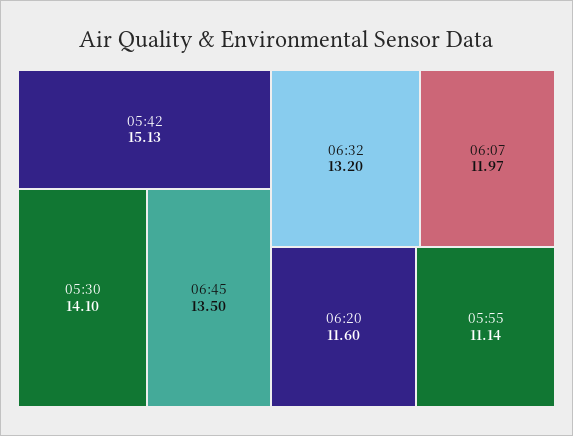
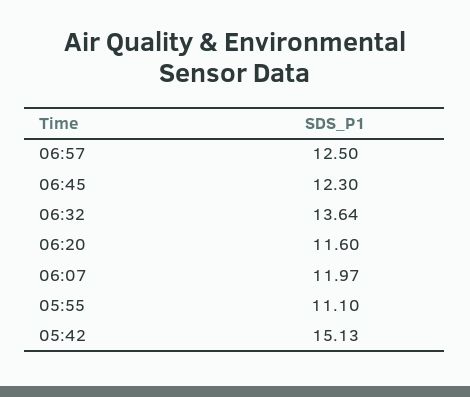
05:30: 14.1 -> none
06:45: 13.5 -> 12.3
06:32: 13.2 -> 13.64
05:55: 11.14 -> 11.1
06:57: none -> 12.5

